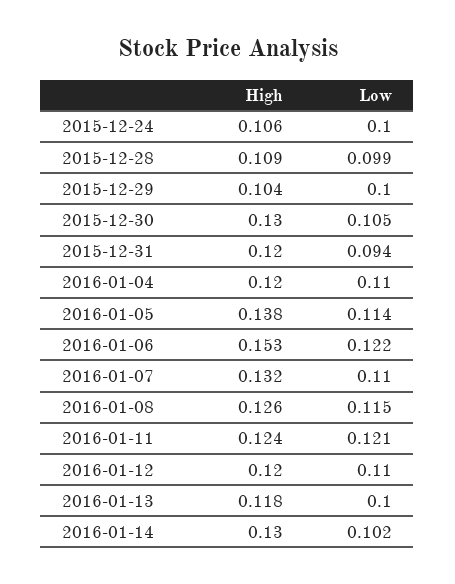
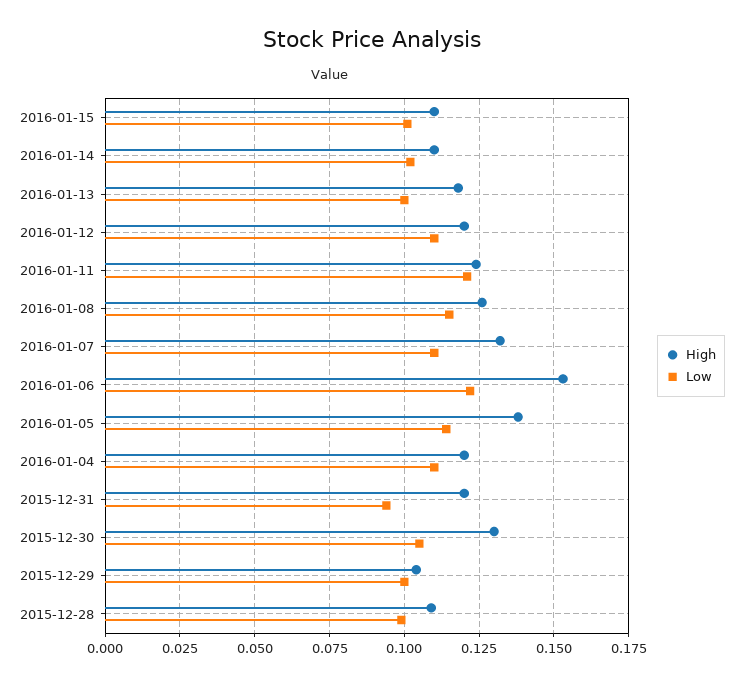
High, 2015-12-24: 0.106 -> none
Low, 2015-12-24: 0.1 -> none
High, 2016-01-14: 0.13 -> 0.11
High, 2016-01-15: none -> 0.11
Low, 2016-01-15: none -> 0.1

